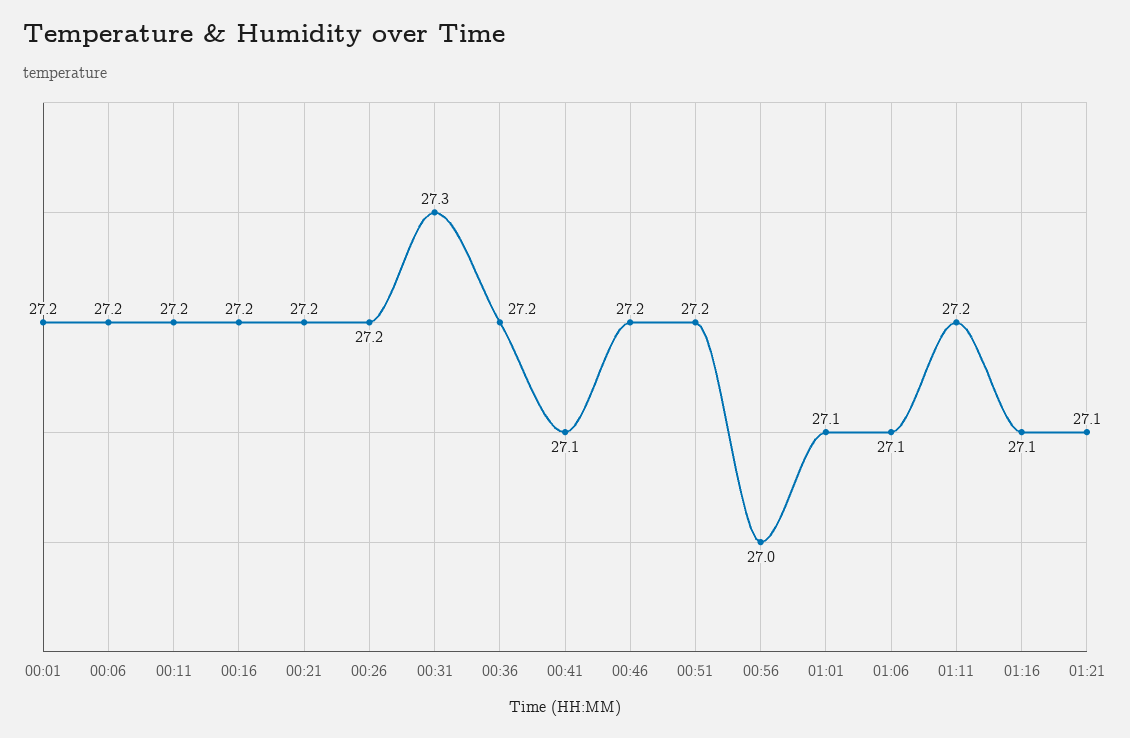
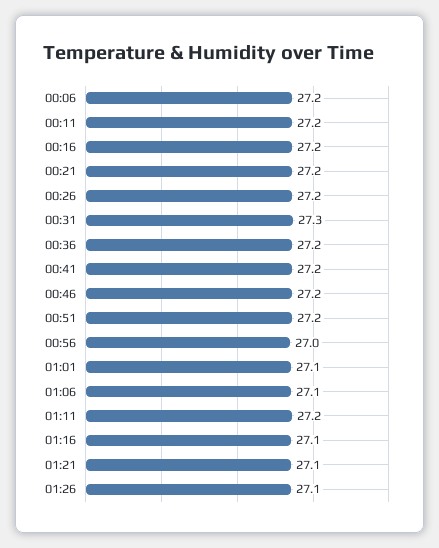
00:01: 27.2 -> none
00:41: 27.1 -> 27.2
01:26: none -> 27.1

